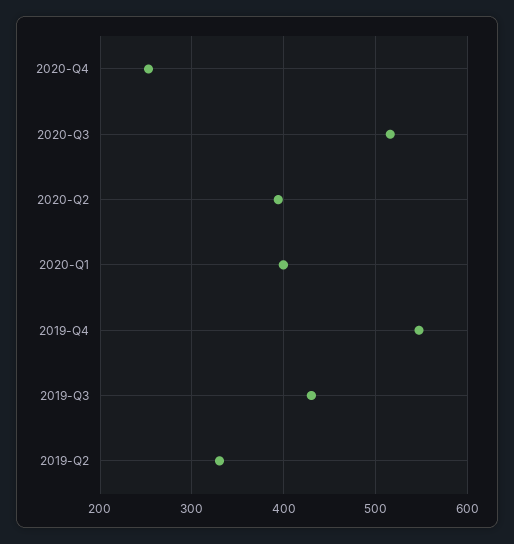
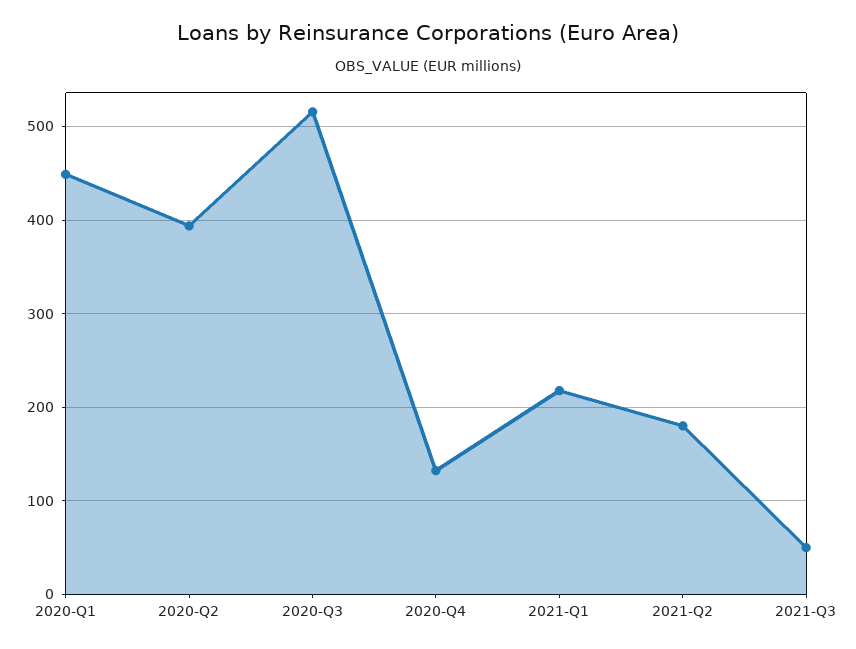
2020-Q4: 250 -> 130
2020-Q1: 400 -> 450
2019-Q4: 550 -> none
2019-Q3: 430 -> none
2019-Q2: 330 -> none
2021-Q1: none -> 220
2021-Q2: none -> 180
2021-Q3: none -> 50

